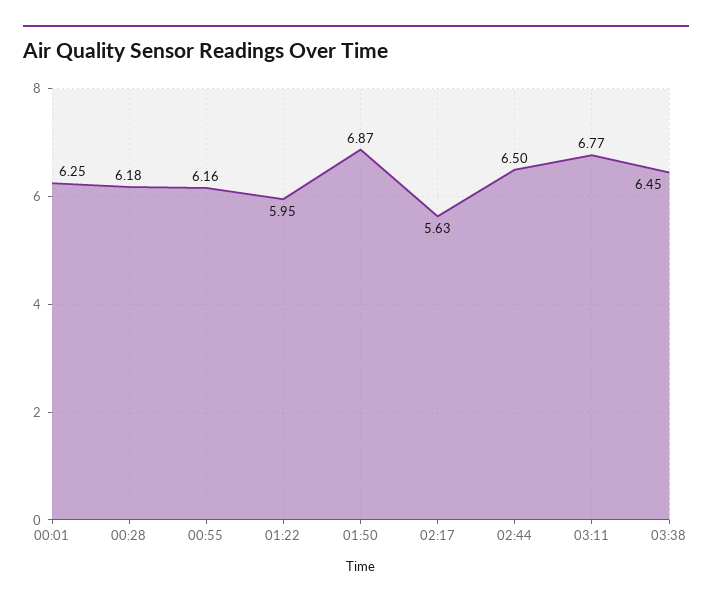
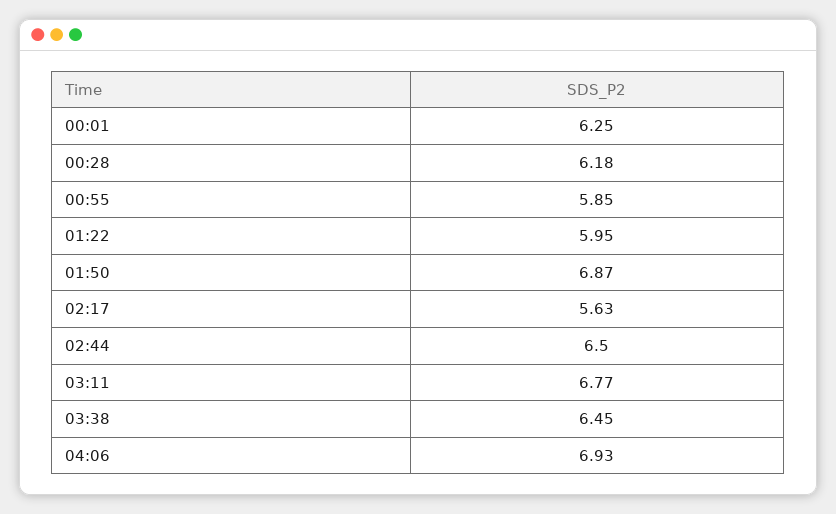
00:55: 6.16 -> 5.85
04:06: none -> 6.93

